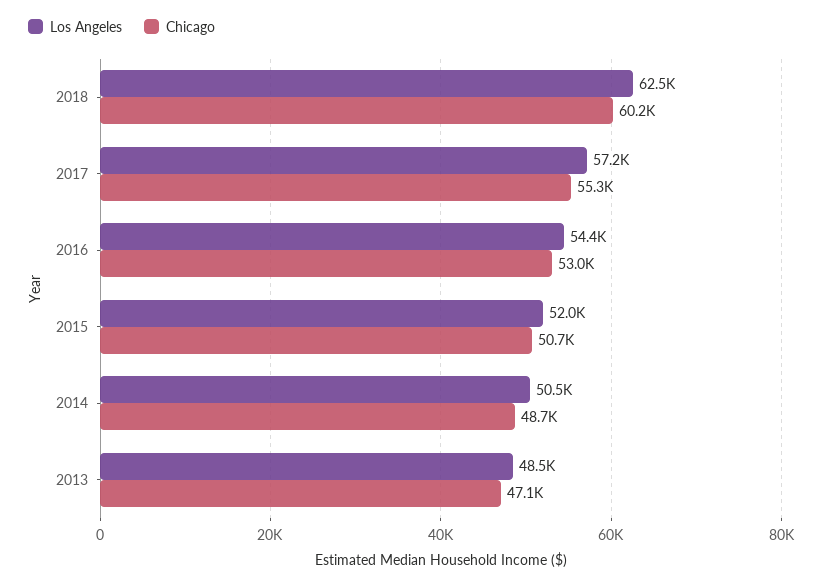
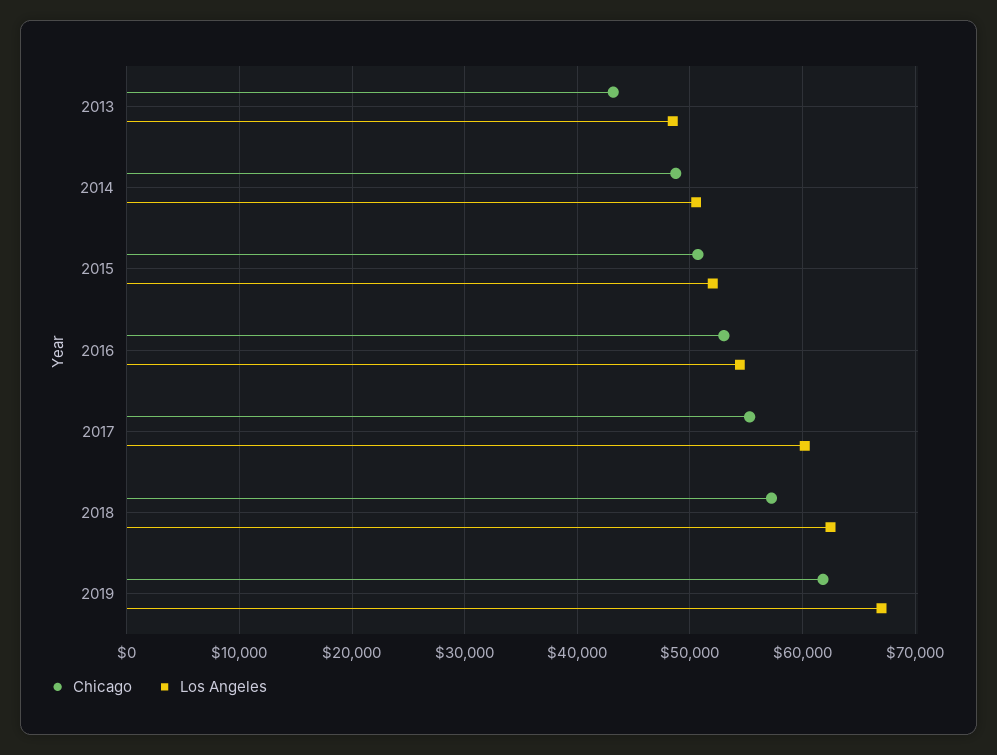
Chicago, 2018: 60200 -> 57000
Los Angeles, 2017: 57200 -> 60000
Chicago, 2013: 47100 -> 43000
Chicago, 2019: none -> 62000
Los Angeles, 2019: none -> 67000

